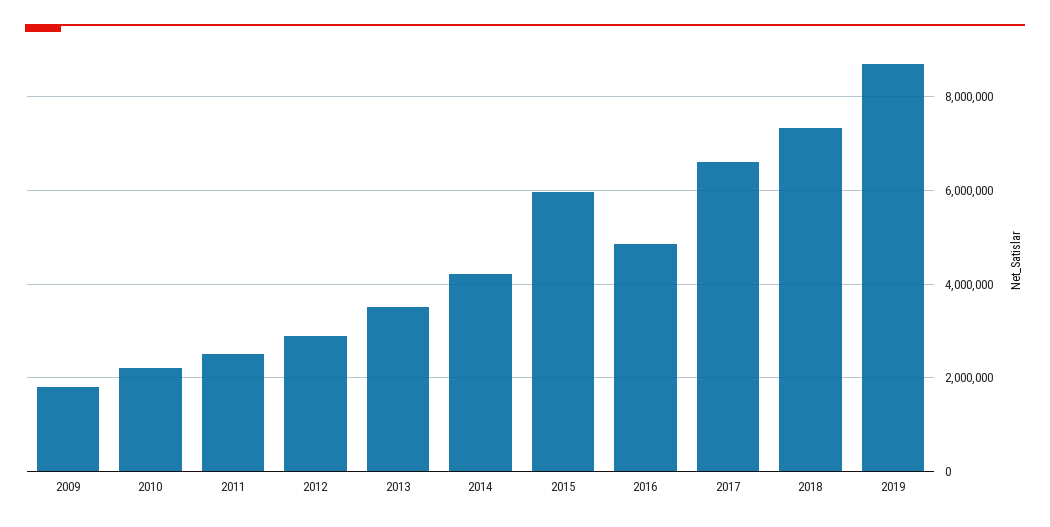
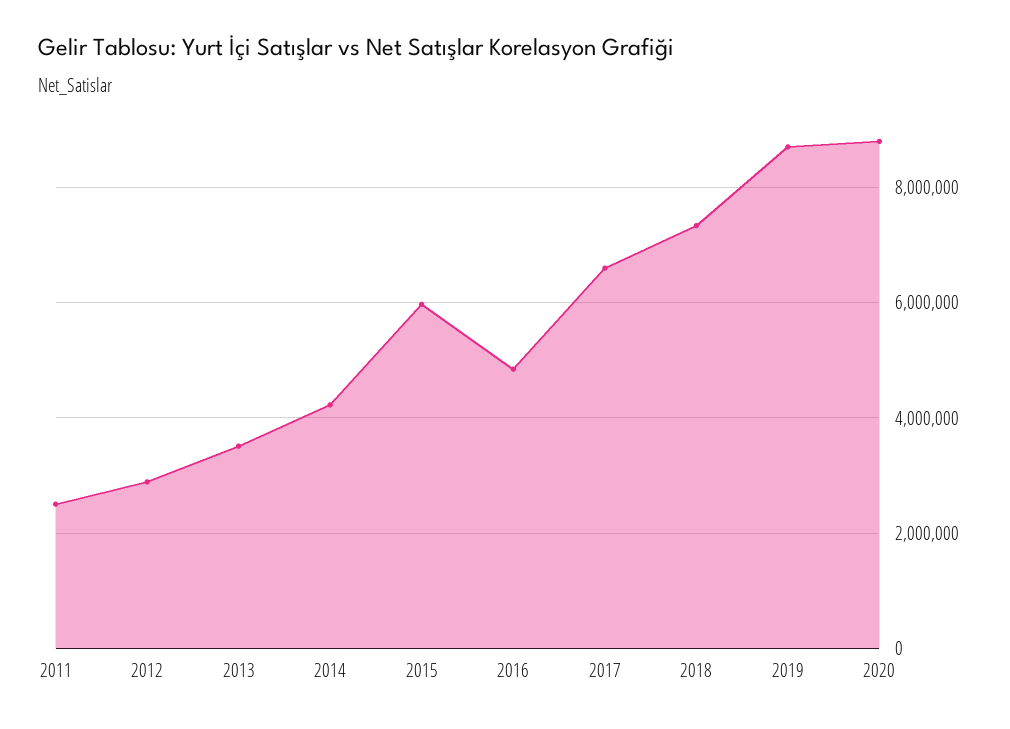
2009: 1800000 -> none
2010: 2200000 -> none
2020: none -> 8800000

